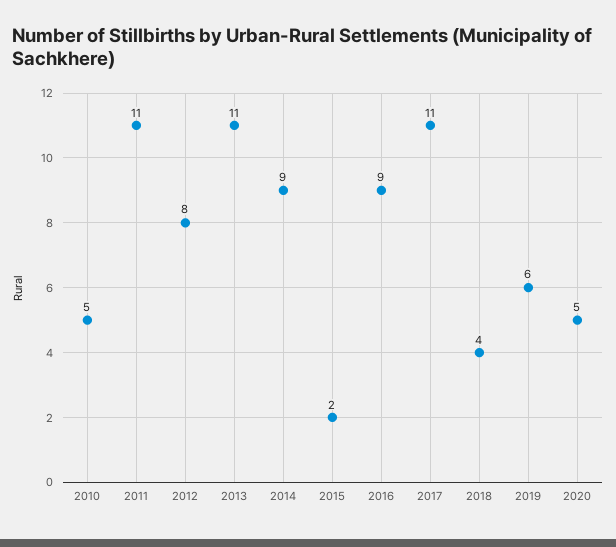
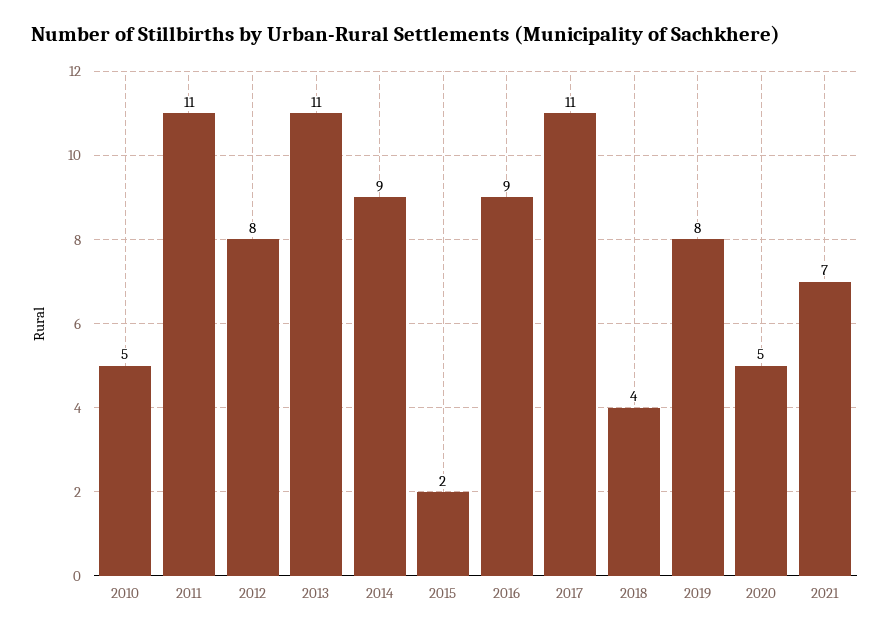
2019: 6 -> 8
2021: none -> 7

